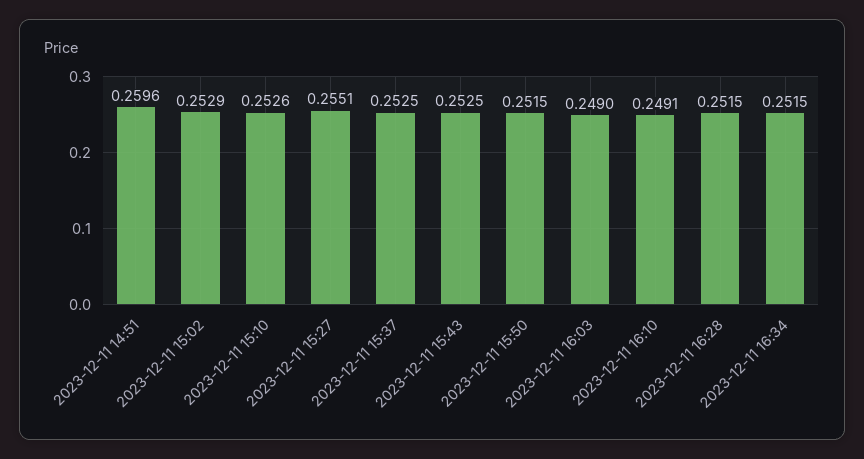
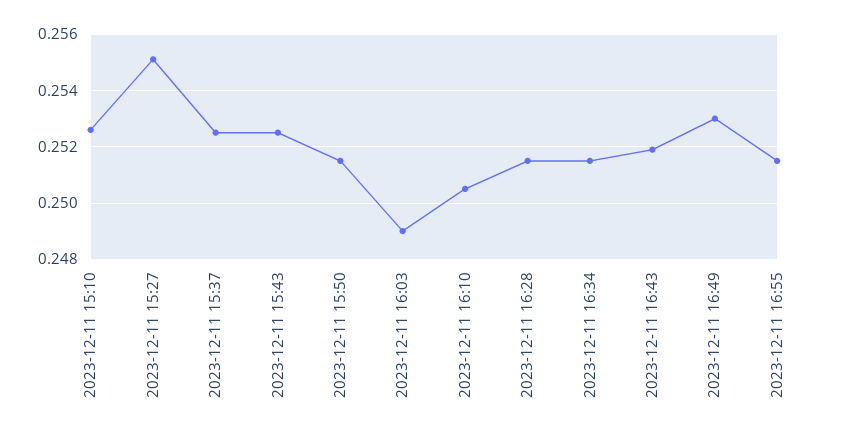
2023-12-11 14:51: 0.2596 -> none
2023-12-11 15:02: 0.2529 -> none
2023-12-11 16:10: 0.2491 -> 0.2505
2023-12-11 16:43: none -> 0.252
2023-12-11 16:49: none -> 0.253
2023-12-11 16:55: none -> 0.2515

